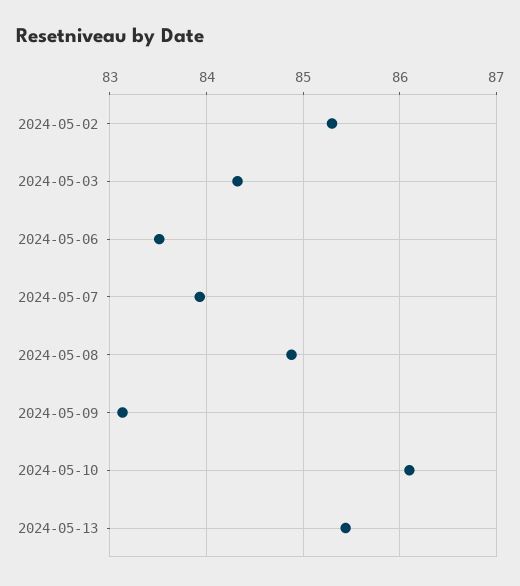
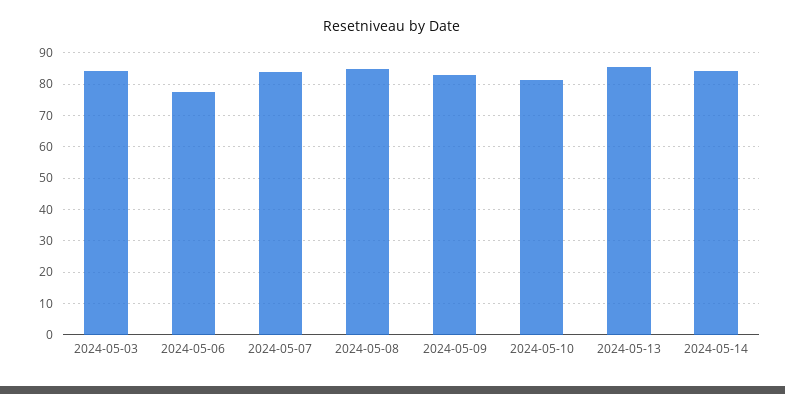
2024-05-02: 85.3 -> none
2024-05-06: 83.5 -> 78
2024-05-10: 86.1 -> 82
2024-05-14: none -> 84

